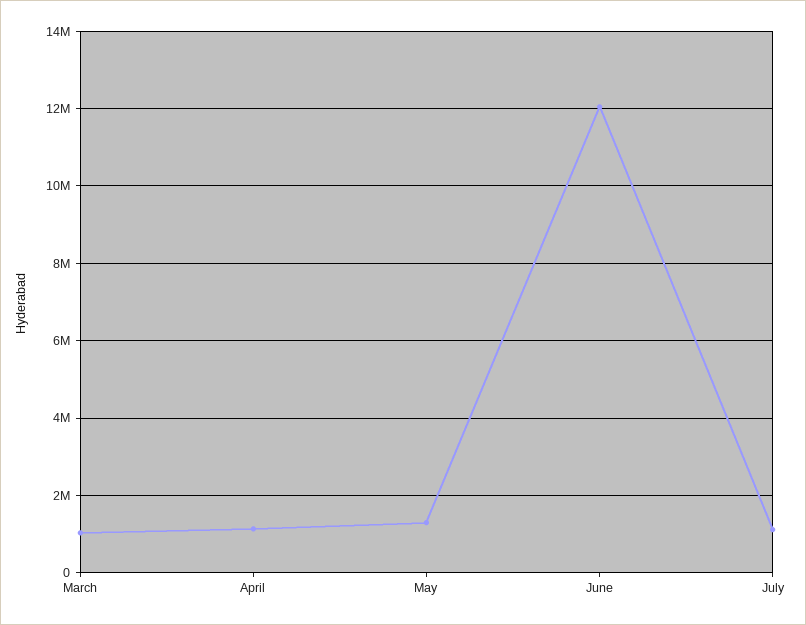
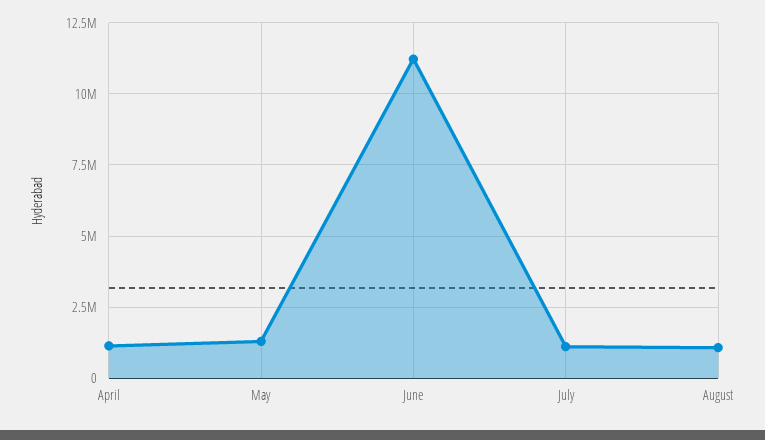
March: 1000000 -> none
June: 12000000 -> 11250000
August: none -> 1000000

